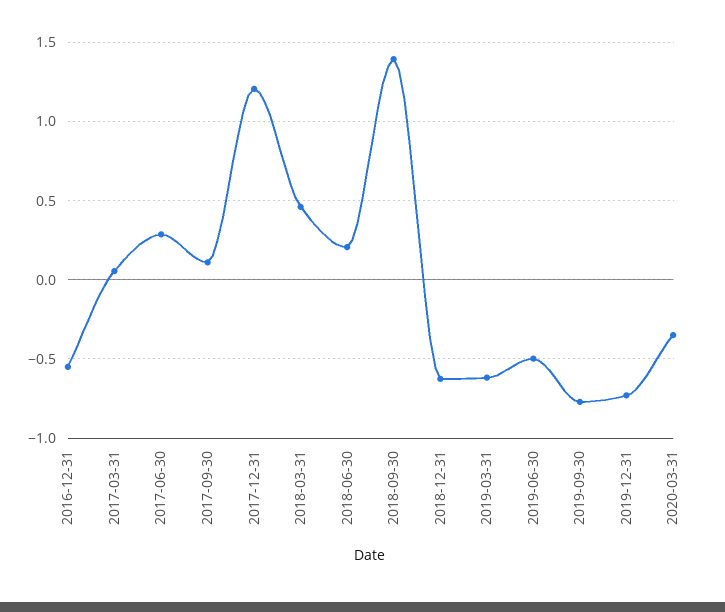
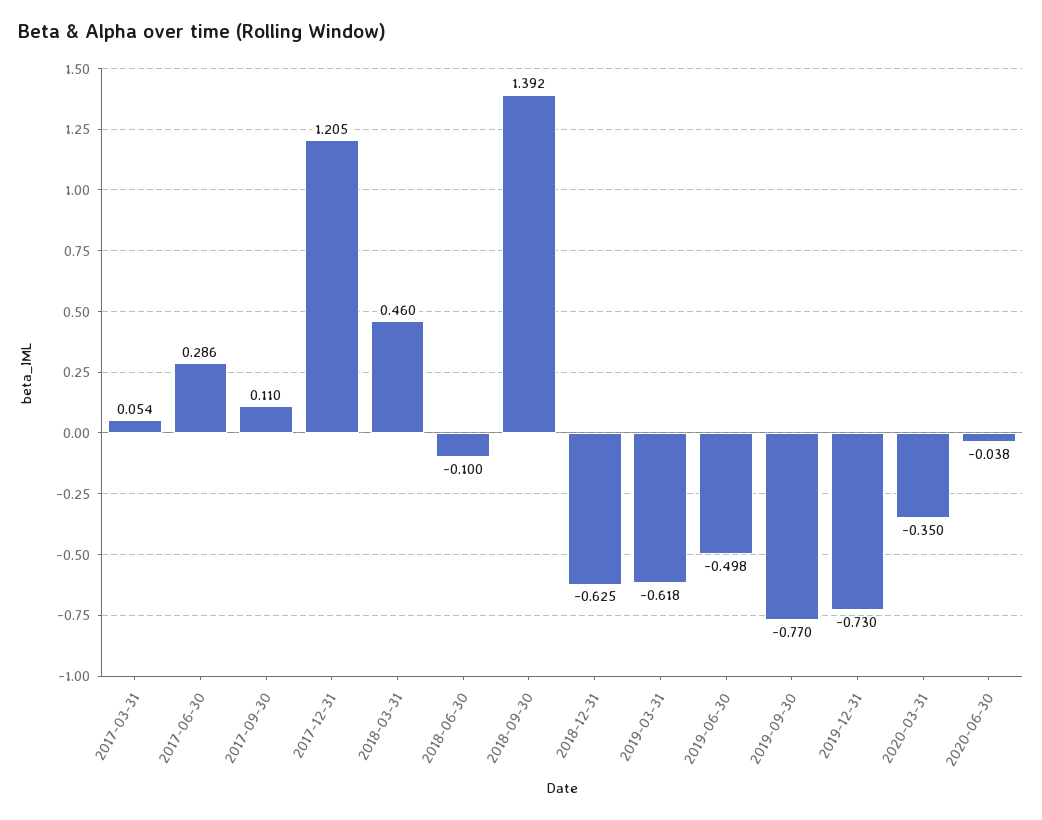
2016-12-31: -0.55 -> none
2018-06-30: 0.2 -> -0.1
2020-06-30: none -> -0.038

